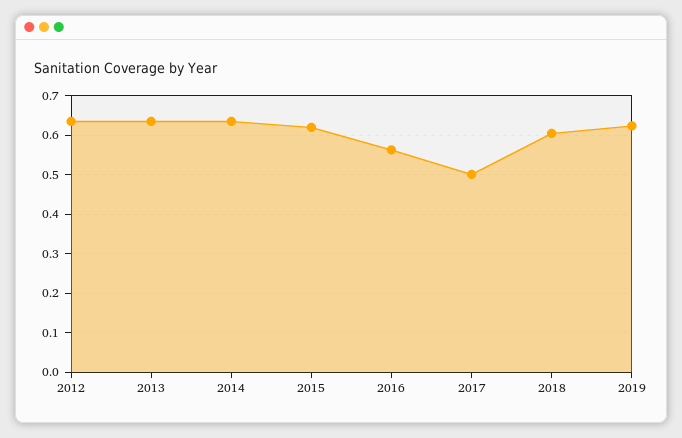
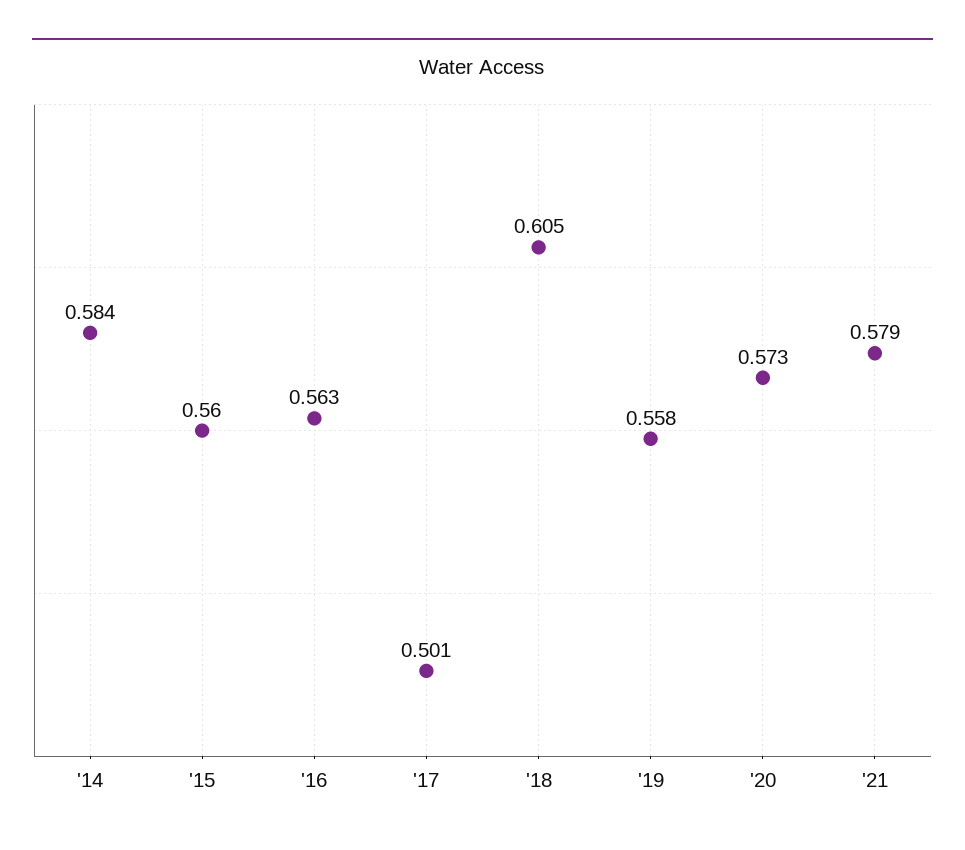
2012: 0.64 -> none
2013: 0.64 -> none
2014: 0.64 -> 0.584
2015: 0.62 -> 0.56
2019: 0.62 -> 0.558
'20: none -> 0.573
'21: none -> 0.579

